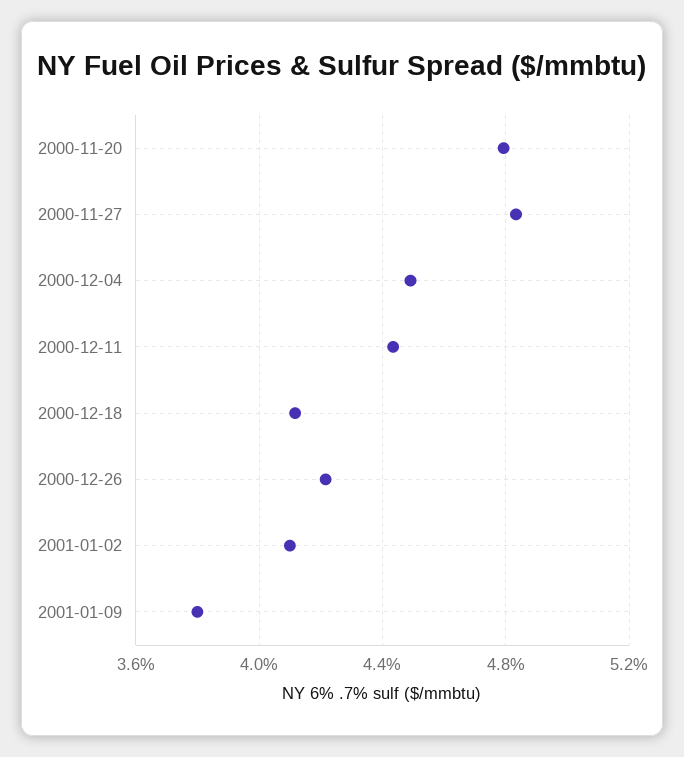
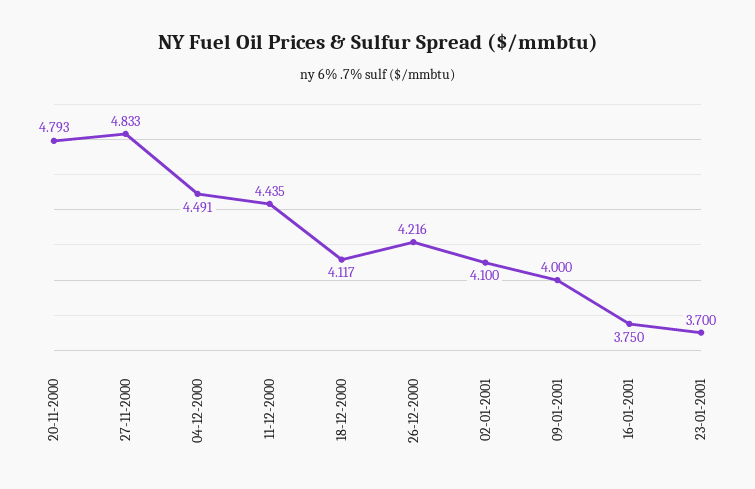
2001-01-09: 3.8 -> 4
16-01-2001: none -> 3.75
23-01-2001: none -> 3.7

